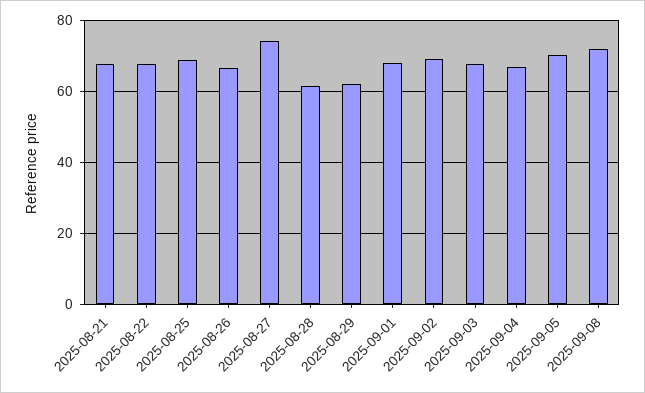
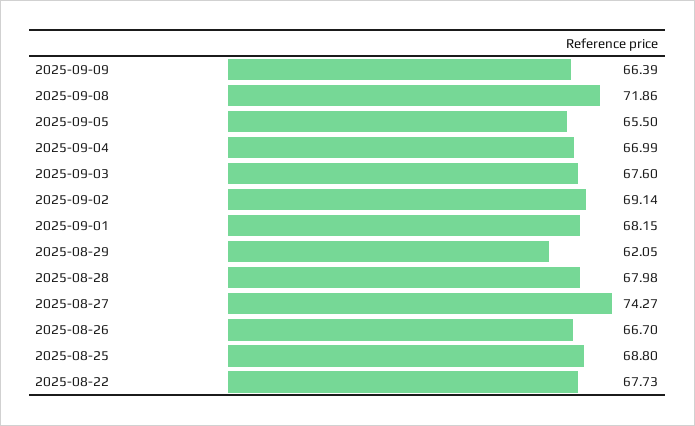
2025-08-21: 68 -> none
2025-08-28: 62 -> 67.98
2025-09-05: 70 -> 65.5
2025-09-09: none -> 66.39

